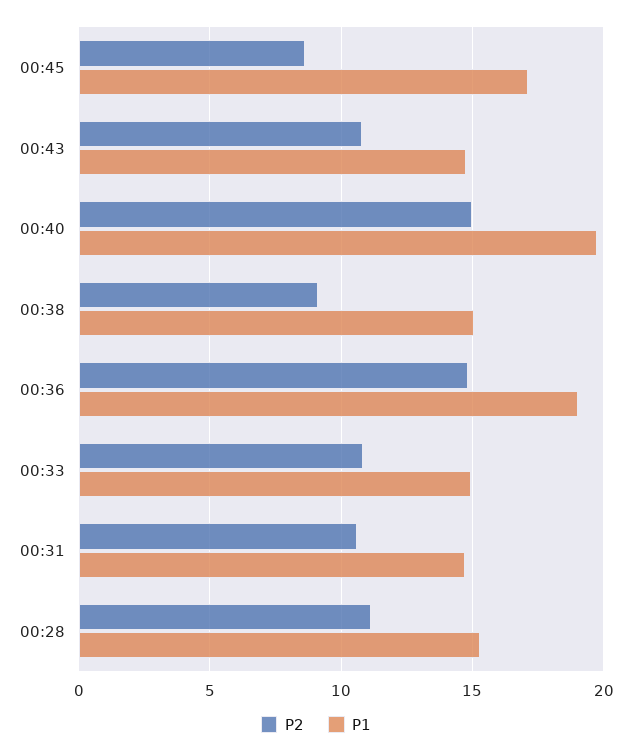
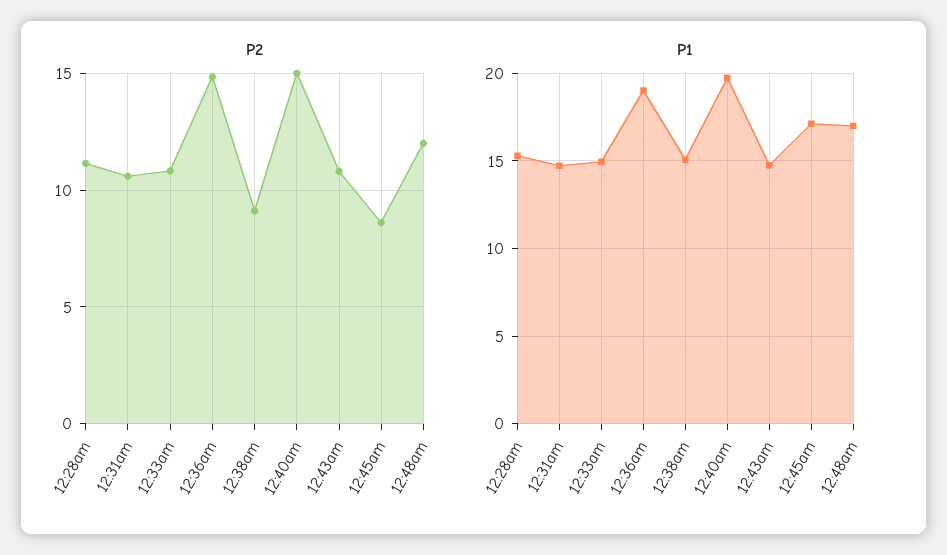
P2, 12:48am: none -> 12
P1, 12:48am: none -> 17

